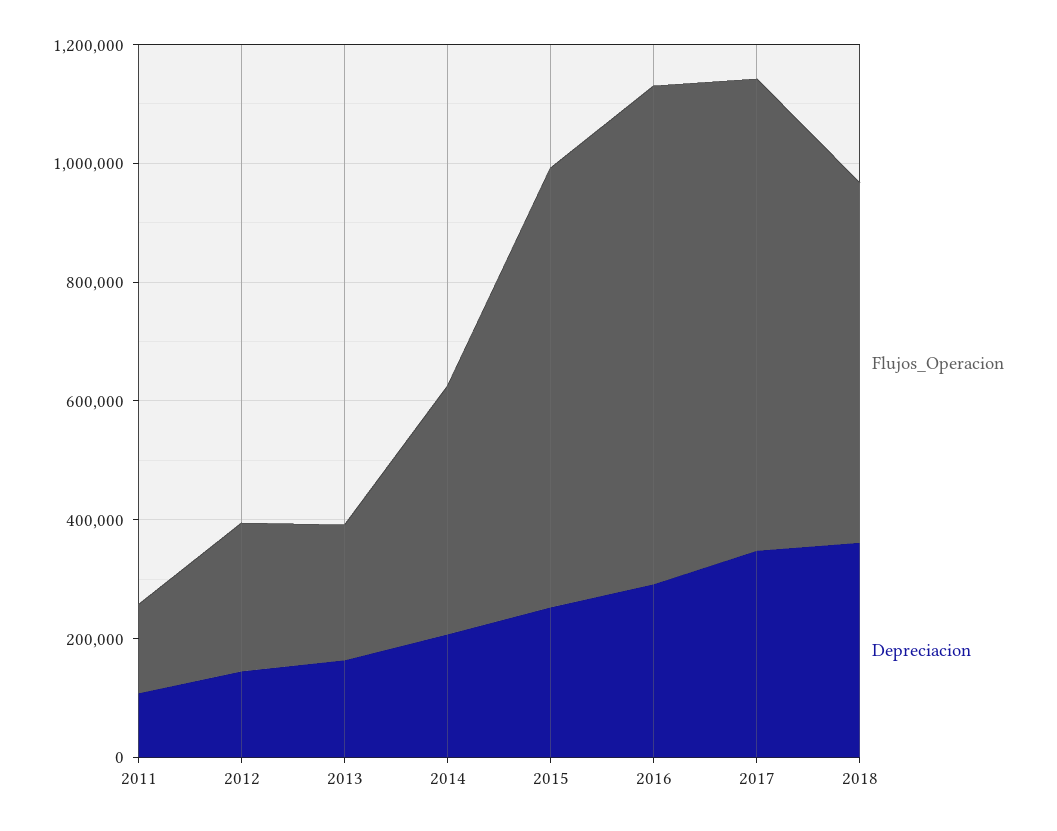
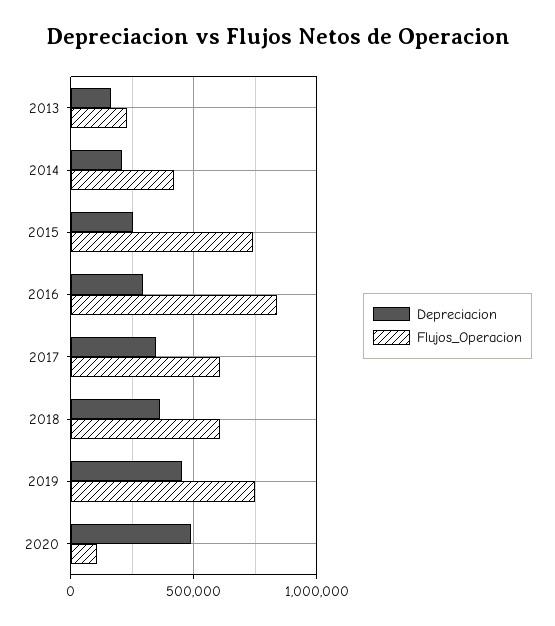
Flujos_Operacion, 2011: 150000 -> none
Depreciacion, 2011: 100000 -> none
Flujos_Operacion, 2012: 250000 -> none
Depreciacion, 2012: 150000 -> none
Flujos_Operacion, 2017: 800000 -> 600000
Depreciacion, 2019: none -> 450000
Flujos_Operacion, 2019: none -> 750000
Depreciacion, 2020: none -> 500000
Flujos_Operacion, 2020: none -> 100000

